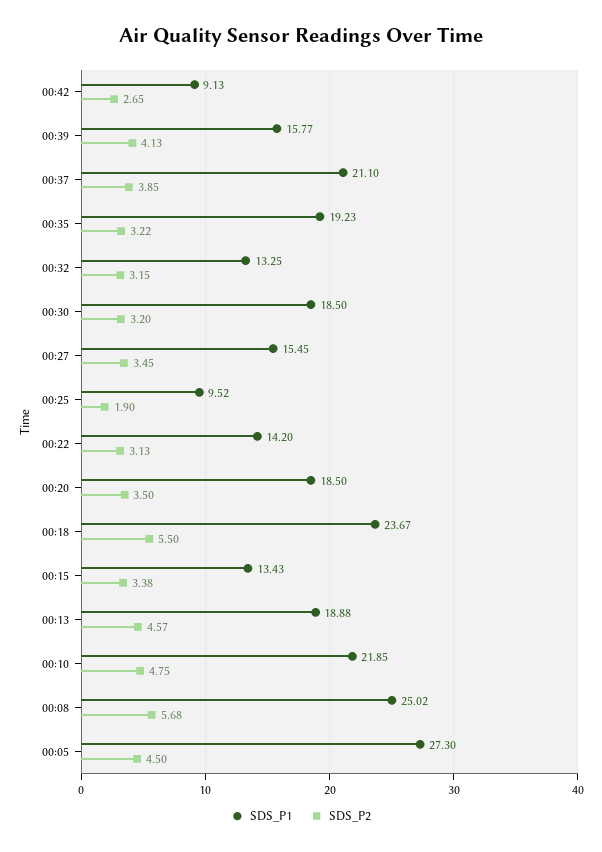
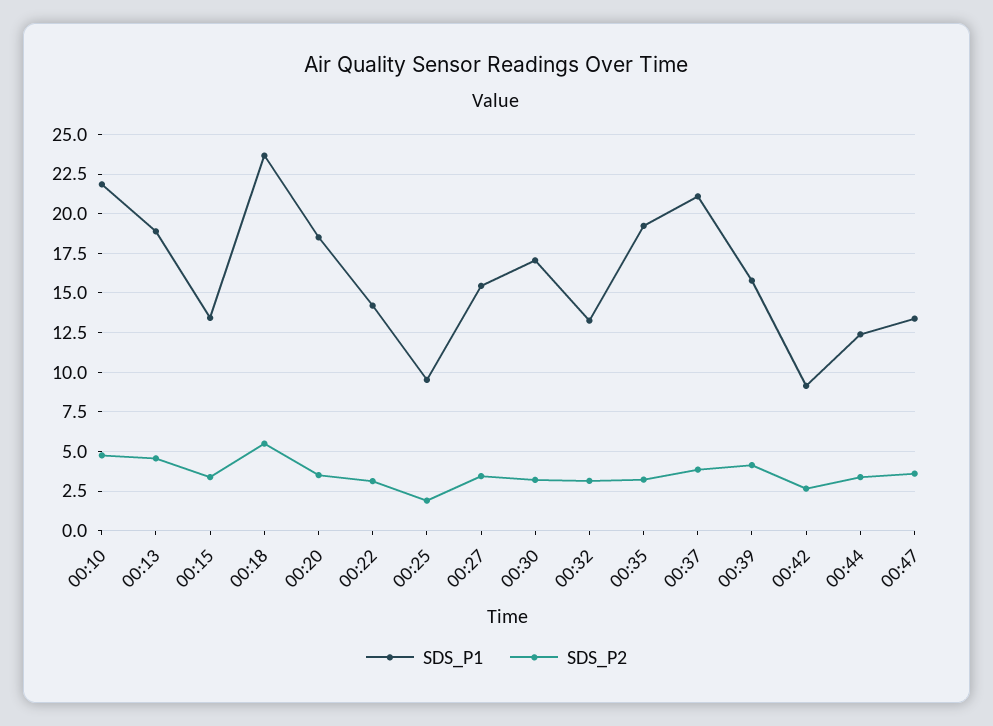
SDS_P1, 00:30: 18.5 -> 17
SDS_P1, 00:08: 25.02 -> none
SDS_P2, 00:08: 5.68 -> none
SDS_P1, 00:05: 27.3 -> none
SDS_P2, 00:05: 4.5 -> none
SDS_P1, 00:44: none -> 12.5
SDS_P2, 00:44: none -> 3.5
SDS_P1, 00:47: none -> 13.5
SDS_P2, 00:47: none -> 3.5

